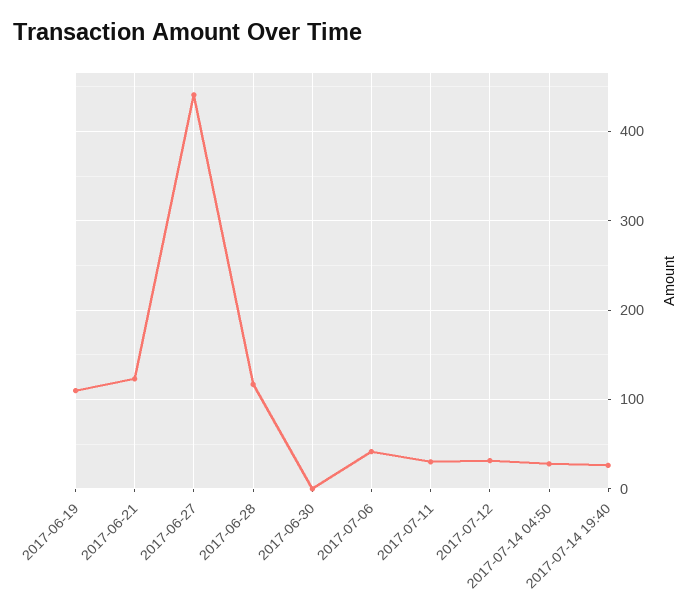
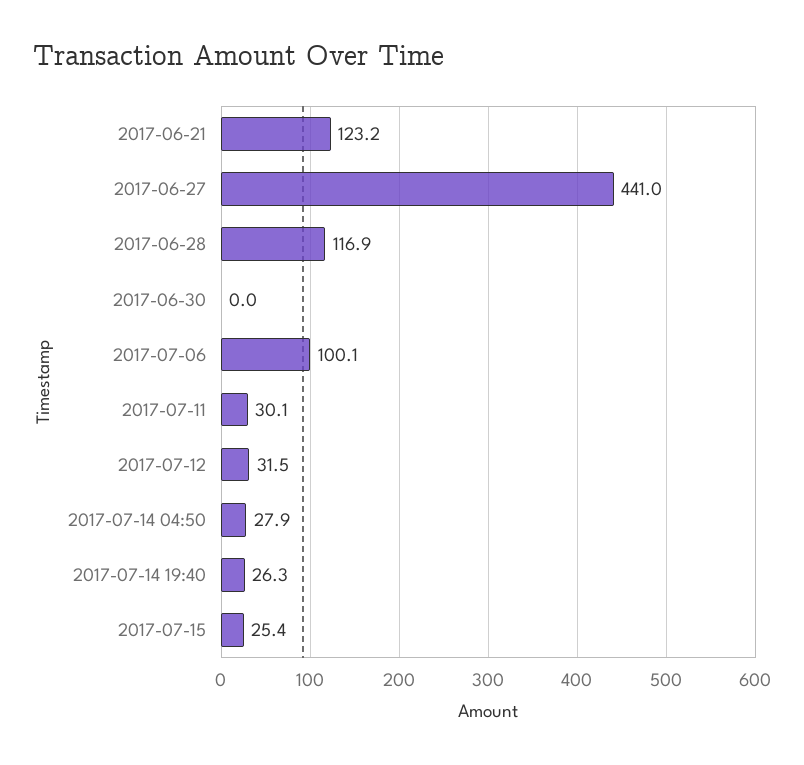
2017-06-19: 110 -> none
2017-07-06: 40 -> 100.1
2017-07-15: none -> 25.4

